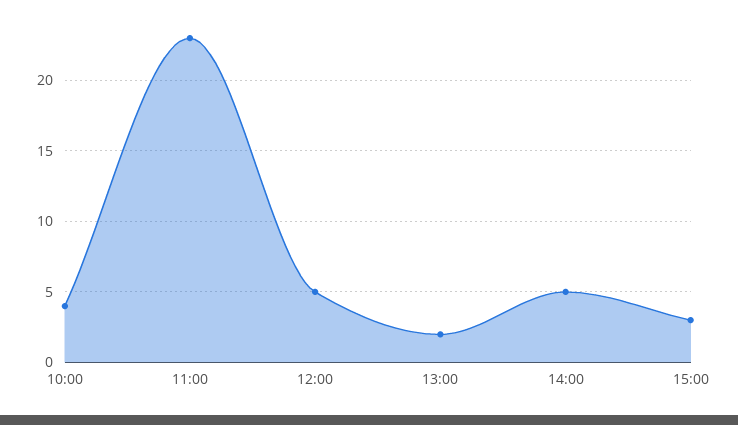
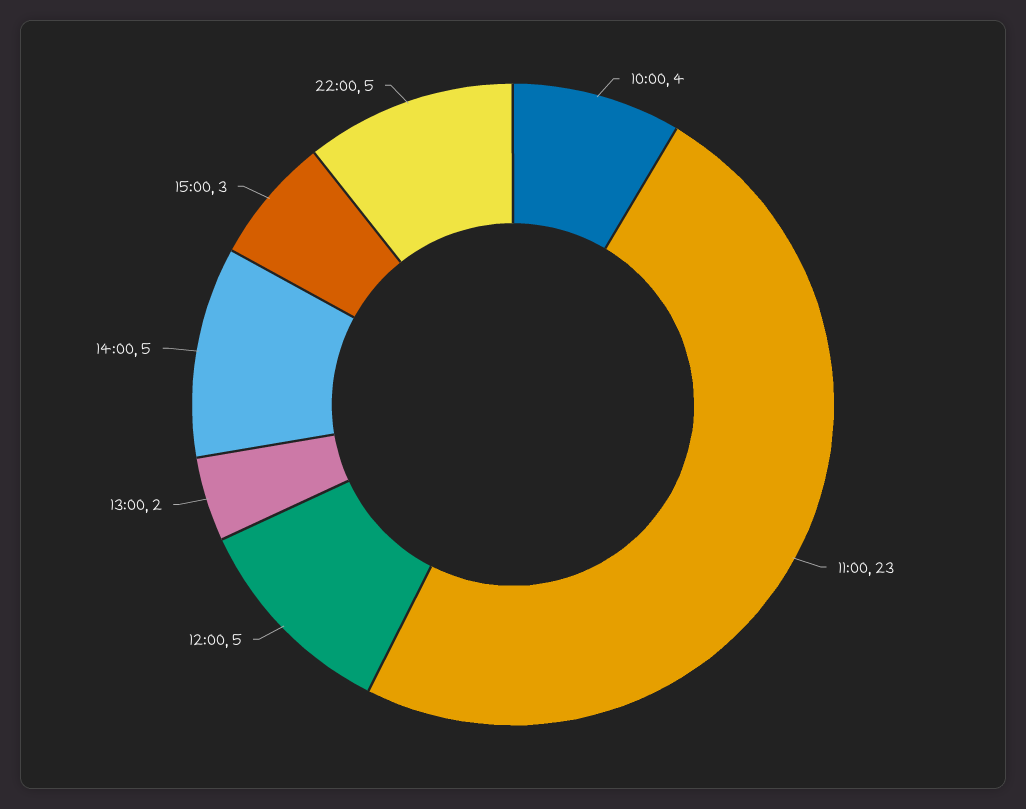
22:00: none -> 5

